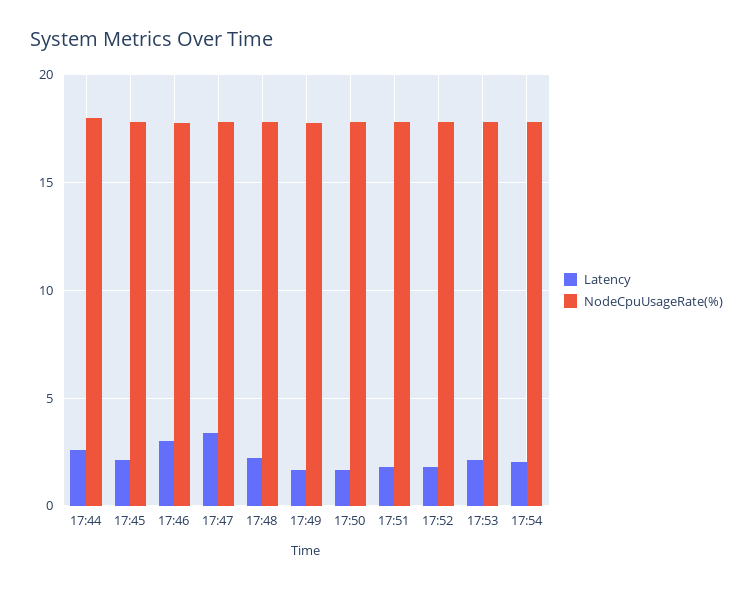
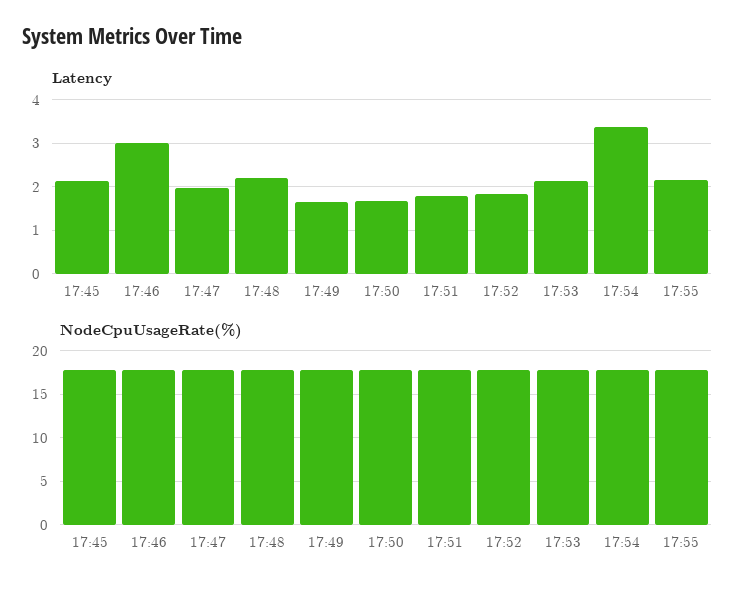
Latency, 17:44: 2.5 -> none
NodeCpuUsageRate(%), 17:44: 18 -> none
Latency, 17:47: 3.5 -> 2
Latency, 17:54: 2 -> 3.4
Latency, 17:55: none -> 2.2
NodeCpuUsageRate(%), 17:55: none -> 18

